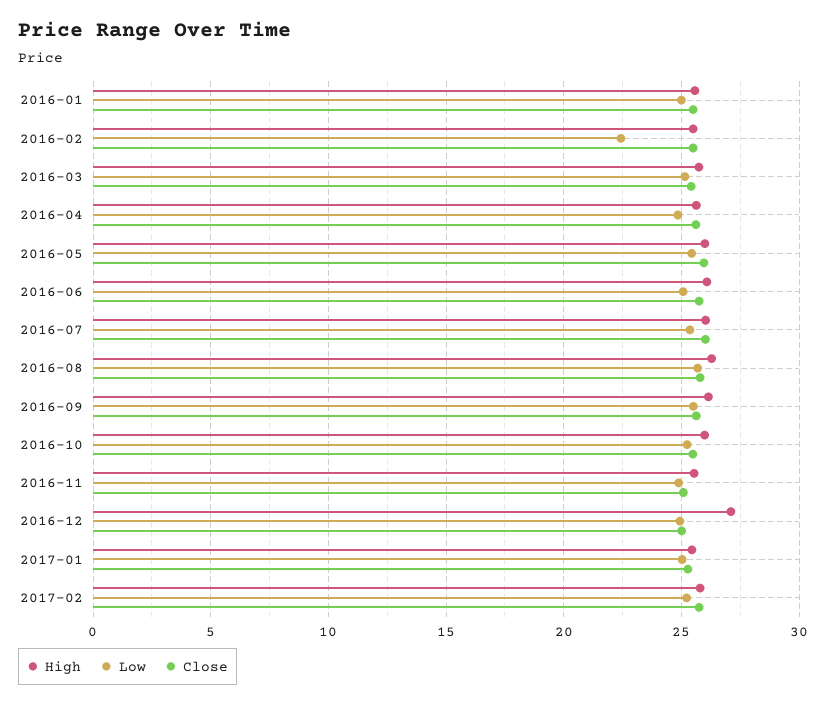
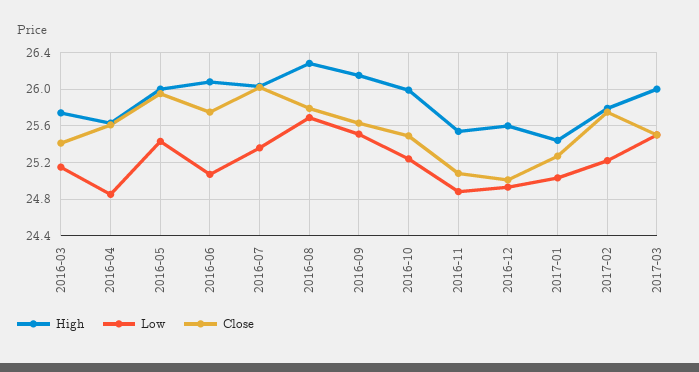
High, 2016-01: 25.5 -> none
Low, 2016-01: 25 -> none
Close, 2016-01: 25.5 -> none
High, 2016-02: 25.5 -> none
Low, 2016-02: 22.5 -> none
Close, 2016-02: 25.5 -> none
High, 2016-12: 27 -> 25.6
High, 2017-03: none -> 26
Low, 2017-03: none -> 25.5
Close, 2017-03: none -> 25.5

